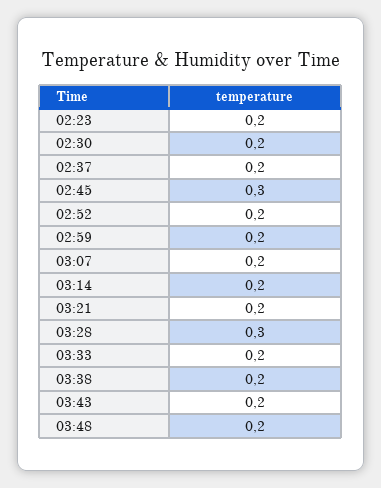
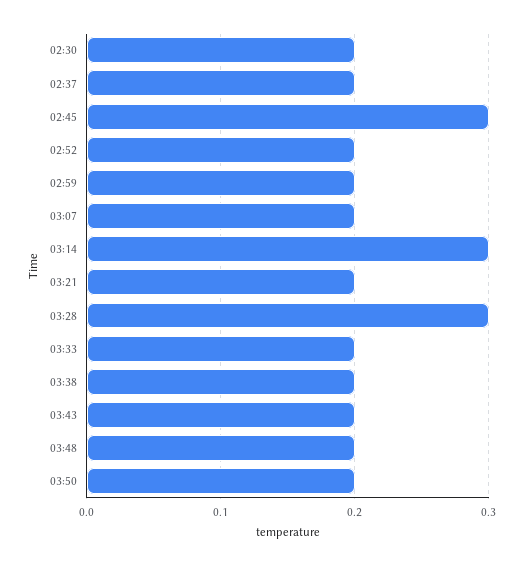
02:23: 0.2 -> none
03:14: 0.2 -> 0.3
03:50: none -> 0.2

